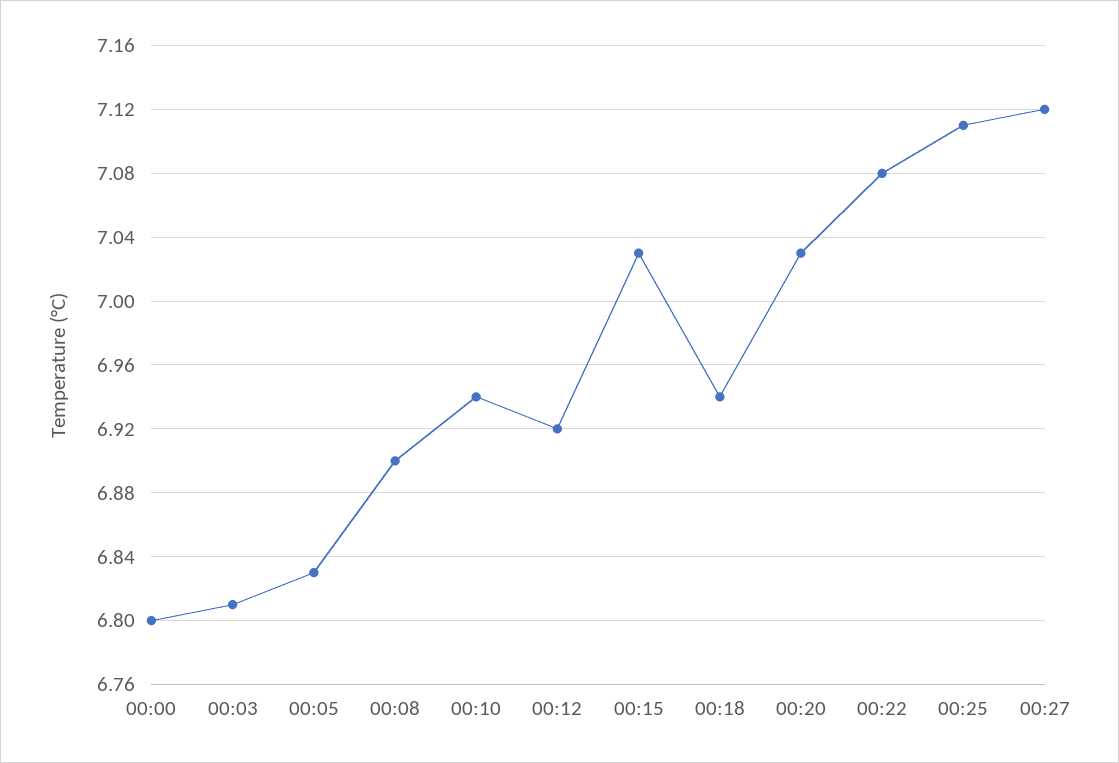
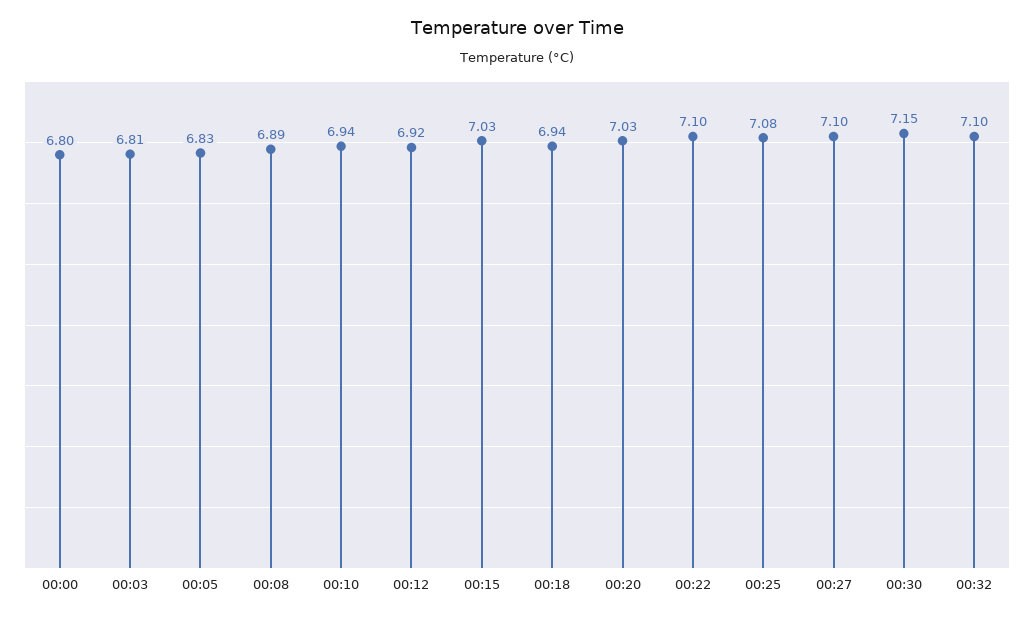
00:08: 6.9 -> 6.89
00:22: 7.08 -> 7.1
00:25: 7.11 -> 7.08
00:27: 7.12 -> 7.1
00:30: none -> 7.15
00:32: none -> 7.1

